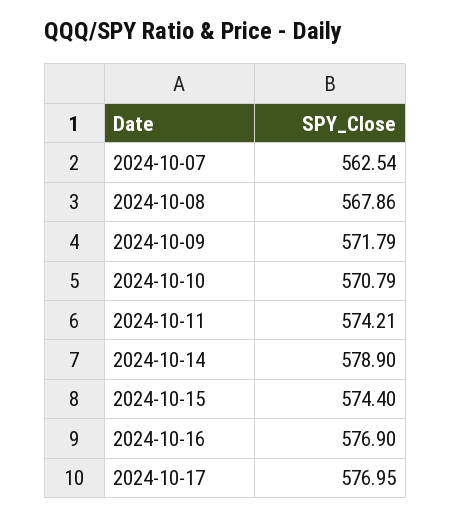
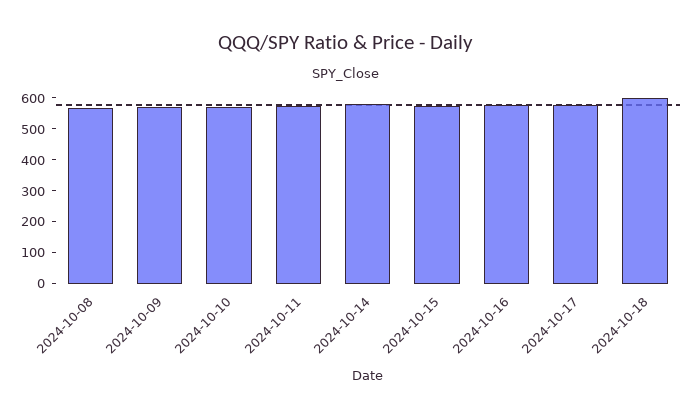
2024-10-07: 562.54 -> none
2024-10-18: none -> 600

